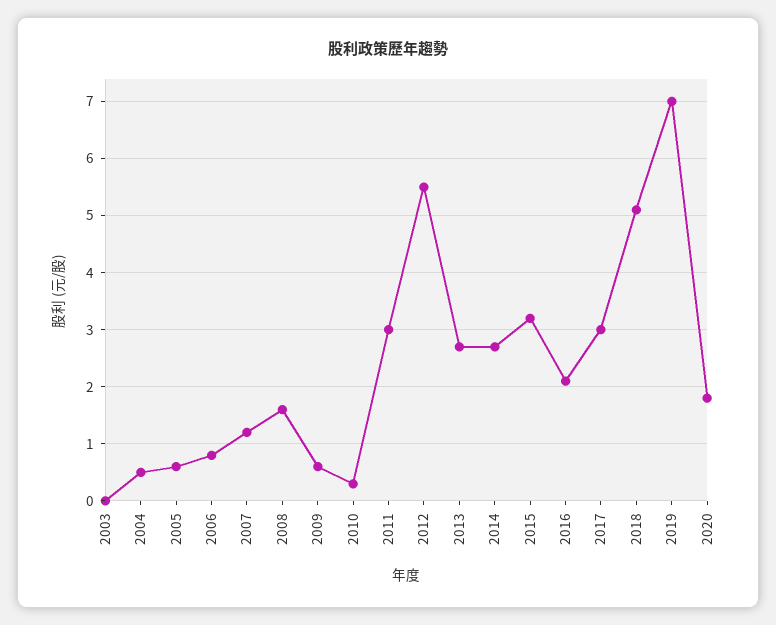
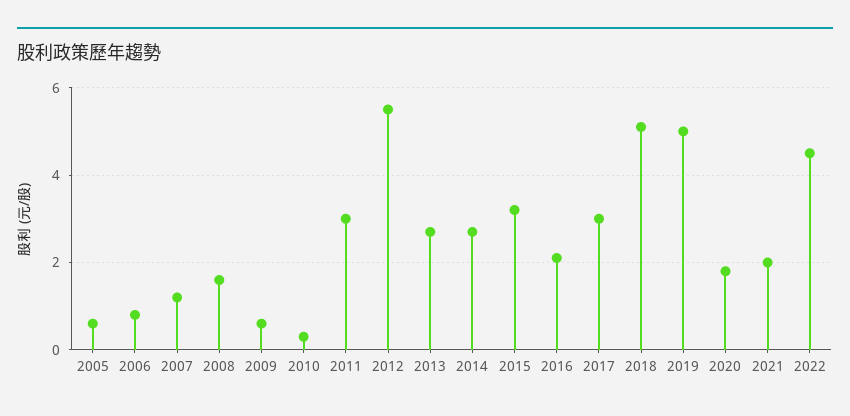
2003: 0 -> none
2004: 0.5 -> none
2019: 7 -> 5
2021: none -> 2
2022: none -> 4.5

